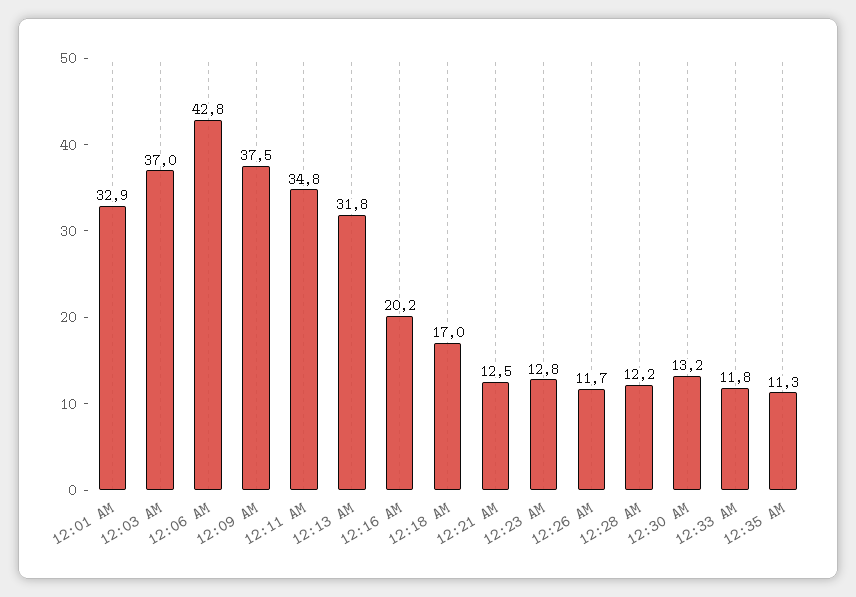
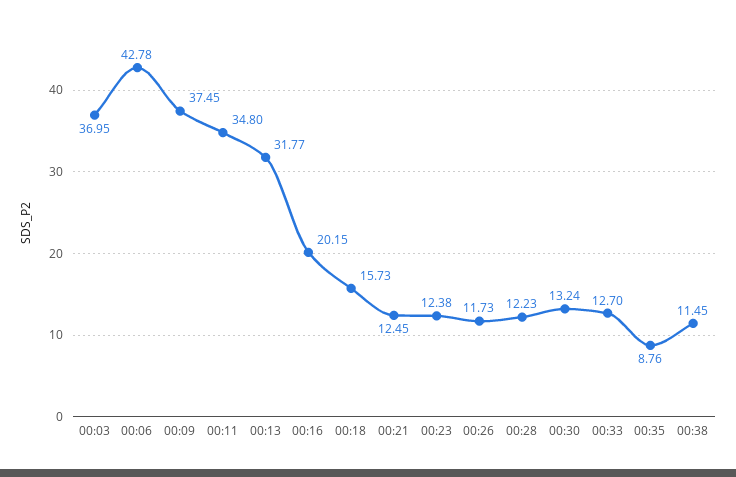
12:01 AM: 32.9 -> none
12:18 AM: 17 -> 15.73
12:23 AM: 12.8 -> 12.38
12:33 AM: 11.8 -> 12.7
12:35 AM: 11.3 -> 8.76
00:38: none -> 11.45

